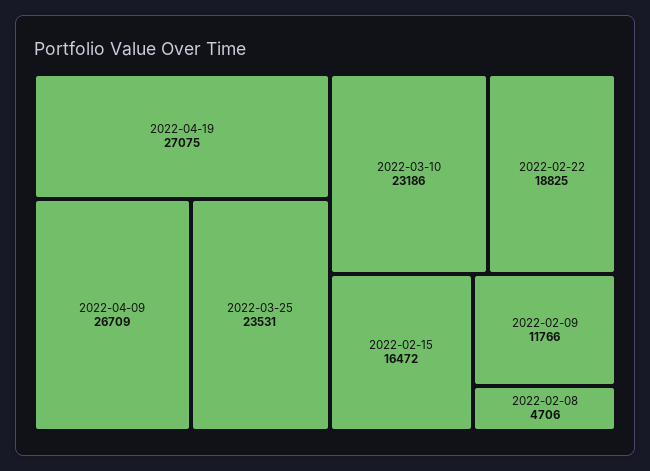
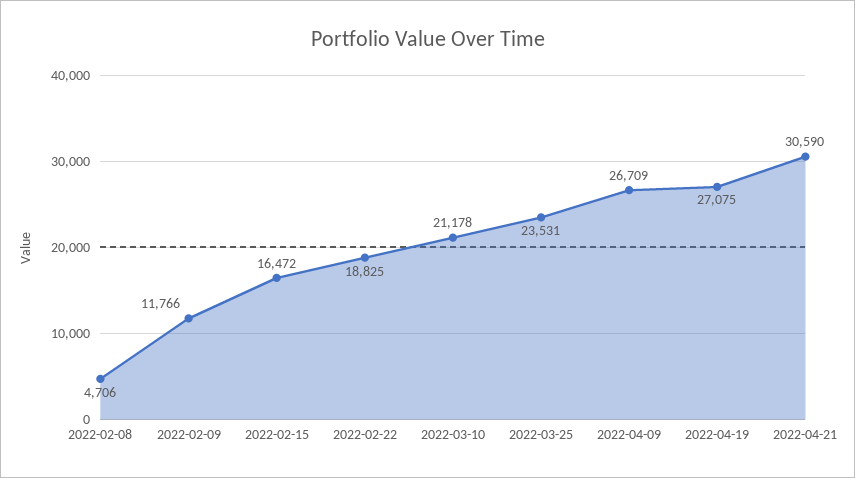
2022-03-10: 23186 -> 21178
2022-04-21: none -> 30590

